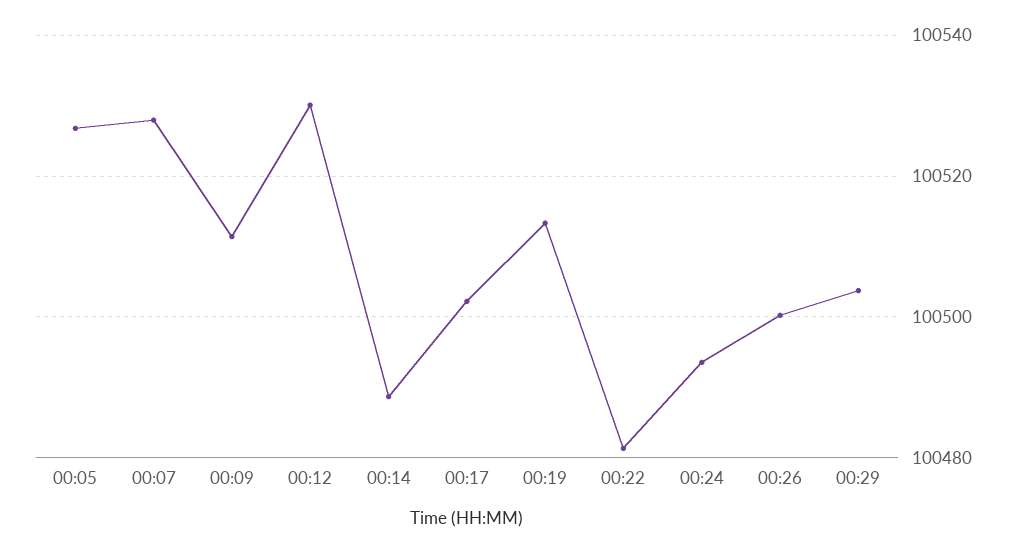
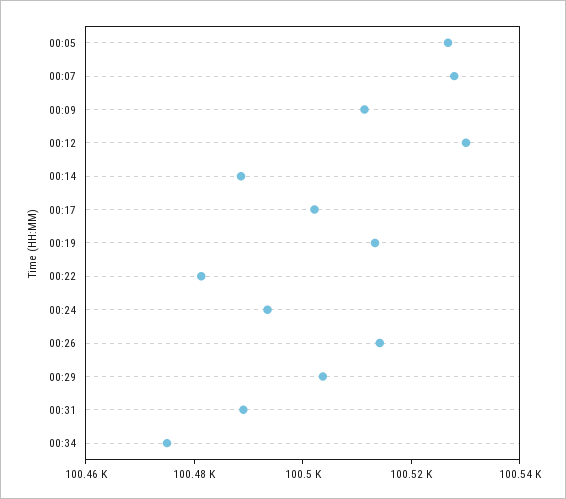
00:26: 100500 -> 100515
00:31: none -> 100490
00:34: none -> 100475

